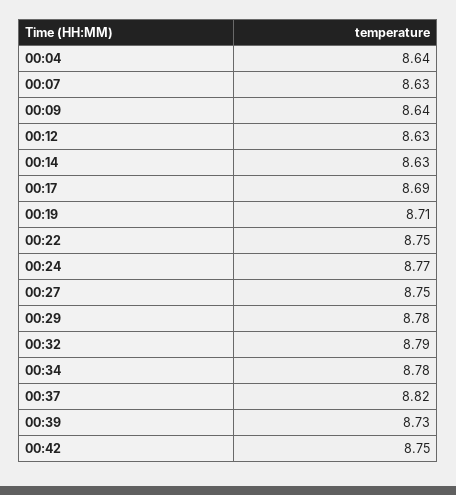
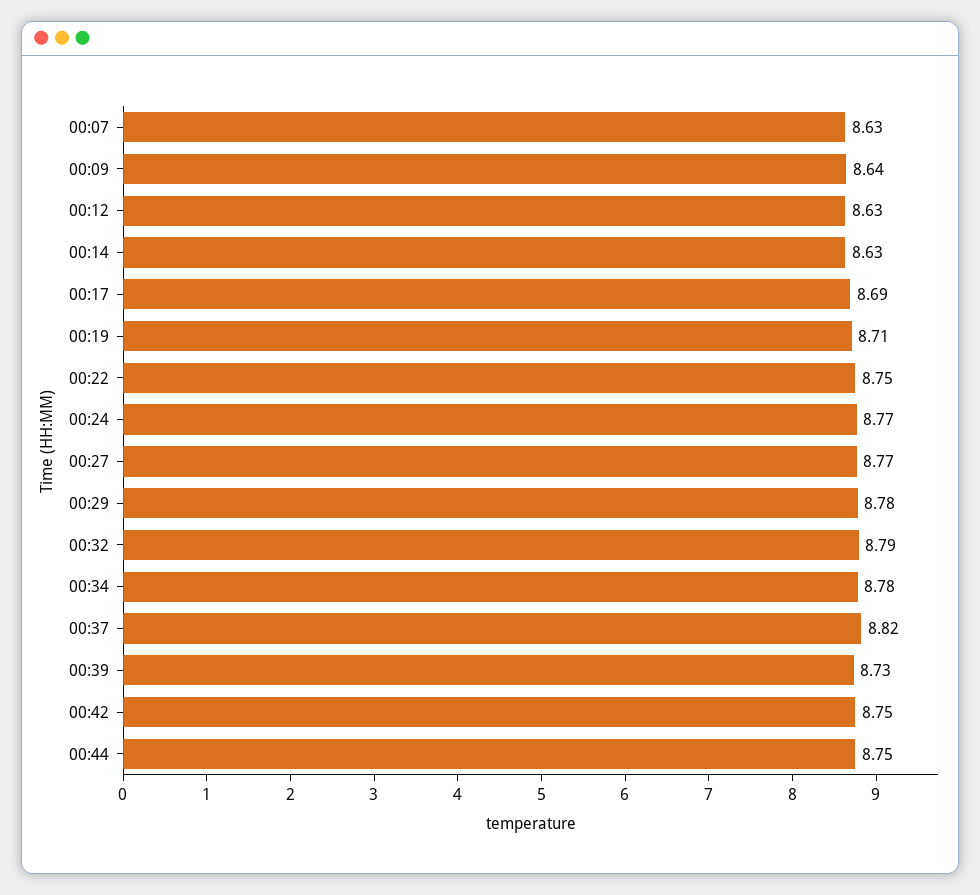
00:04: 8.64 -> none
00:27: 8.75 -> 8.77
00:44: none -> 8.75

